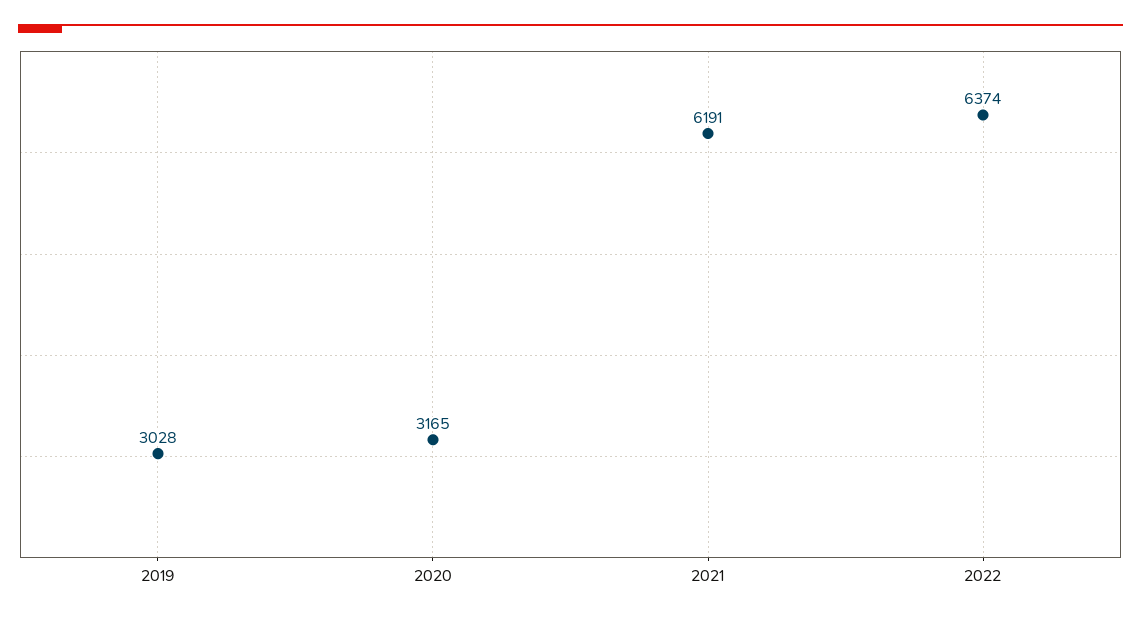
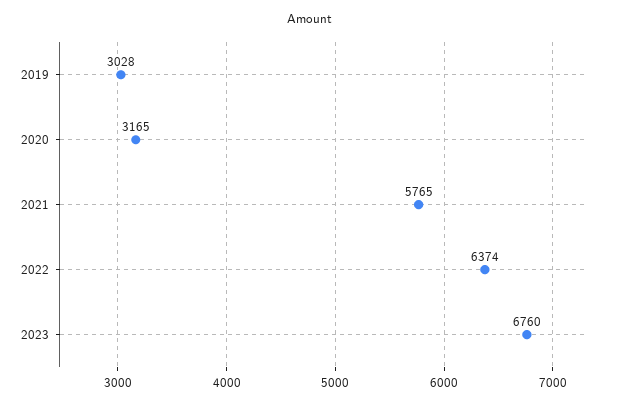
2021: 6191 -> 5765
2023: none -> 6760

